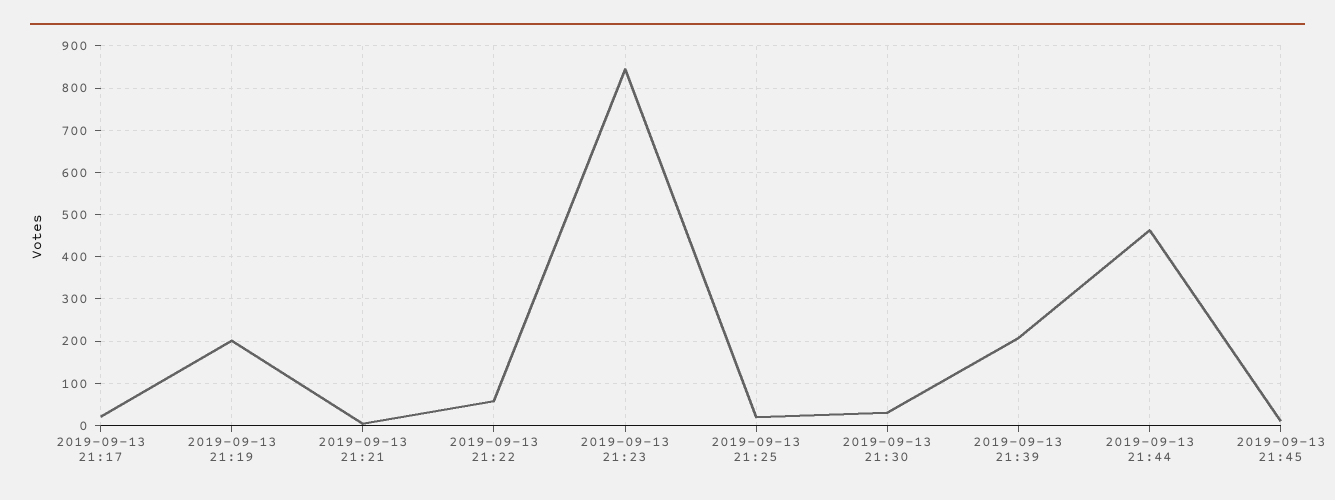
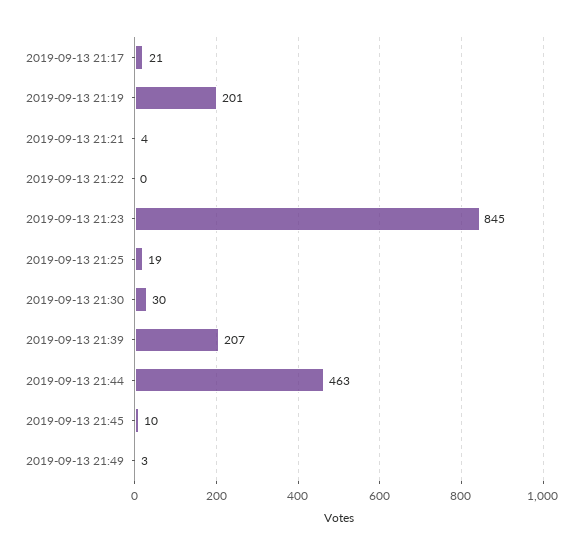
2019-09-13 21:22: 60 -> 0
2019-09-13 21:49: none -> 3

